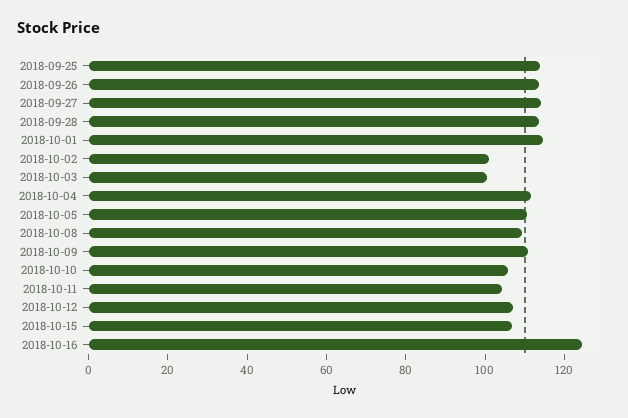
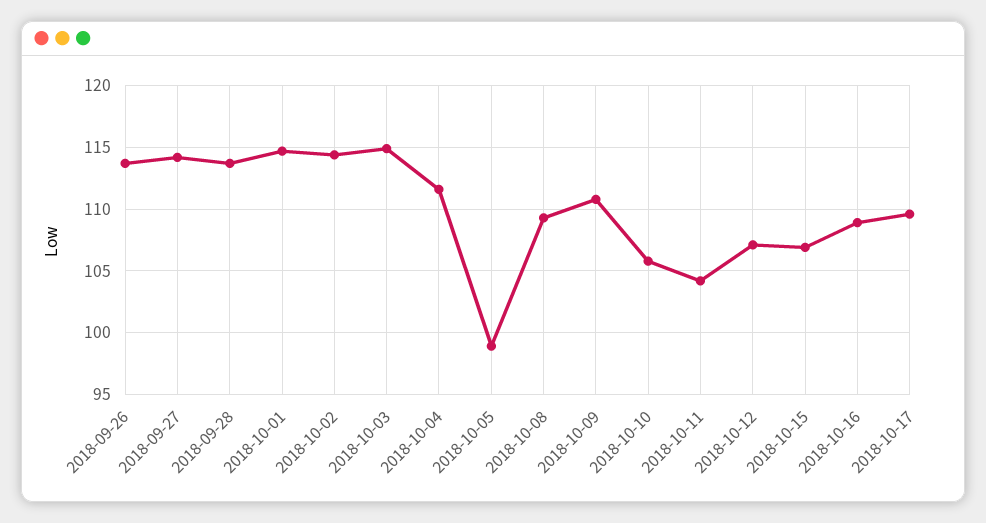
2018-09-25: 115 -> none
2018-10-02: 100 -> 114.5
2018-10-03: 100 -> 115
2018-10-05: 110 -> 99
2018-10-16: 125 -> 109
2018-10-17: none -> 109.5

